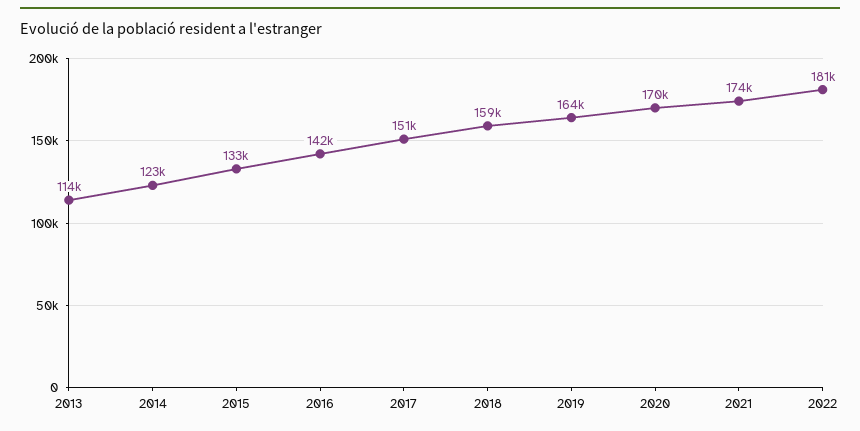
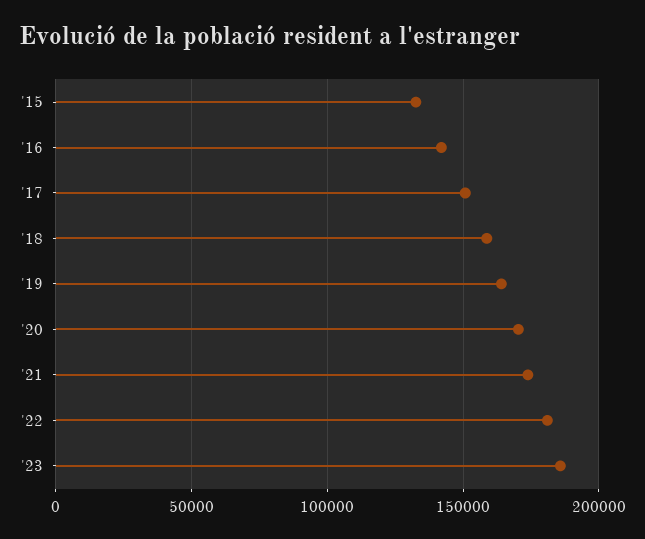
2013: 114000 -> none
2014: 123000 -> none
'23: none -> 185000

